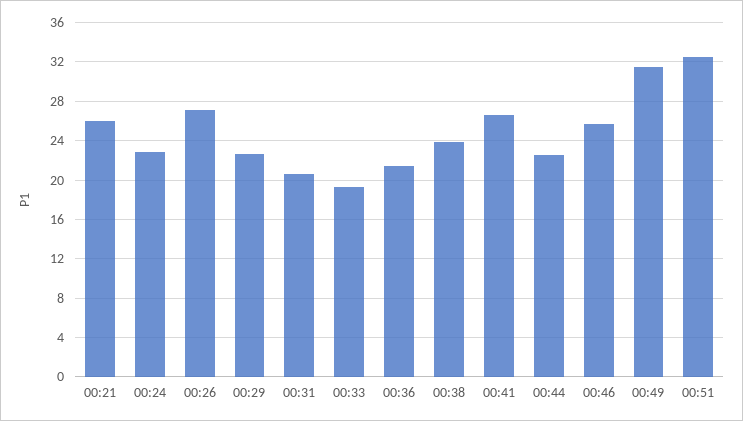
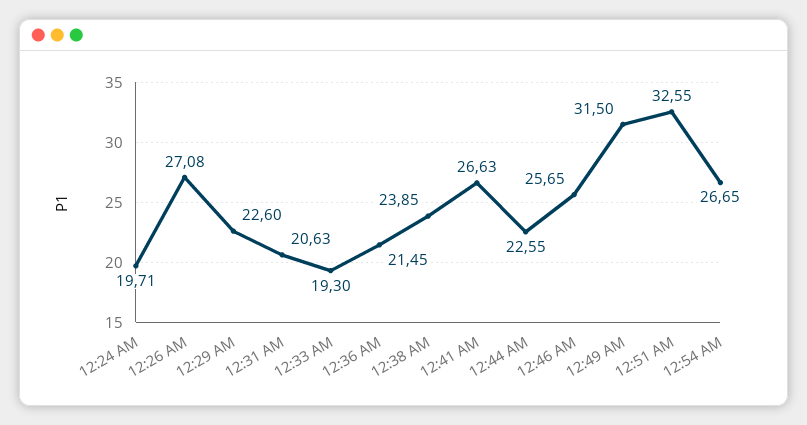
00:21: 26 -> none
00:24: 23 -> 19.71
12:54 AM: none -> 26.65

